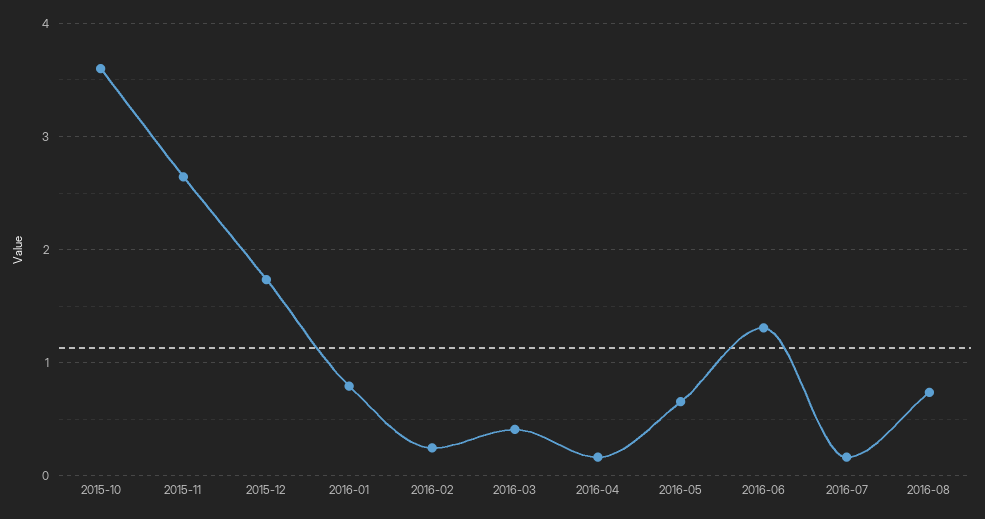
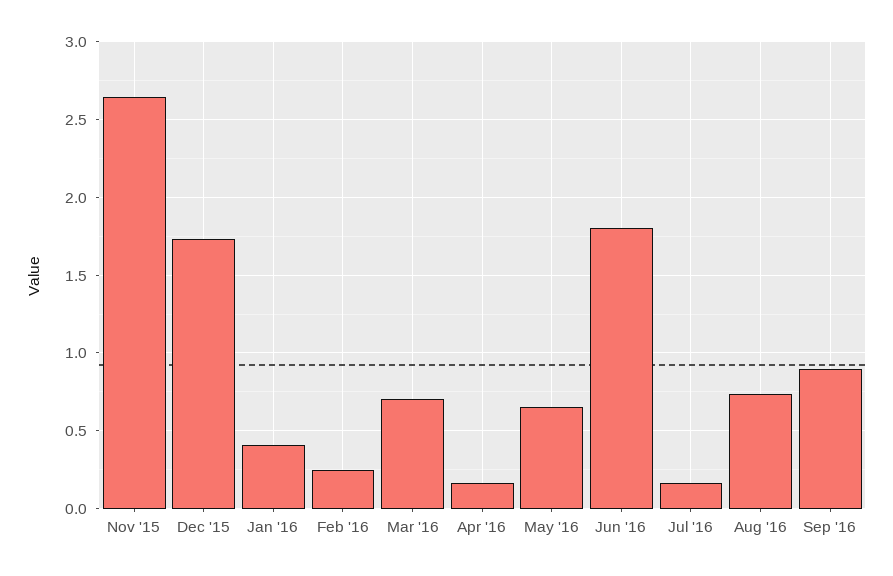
2015-10: 3.6 -> none
2016-01: 0.8 -> 0.4
2016-03: 0.4 -> 0.7
2016-06: 1.3 -> 1.8
Sep '16: none -> 0.9

